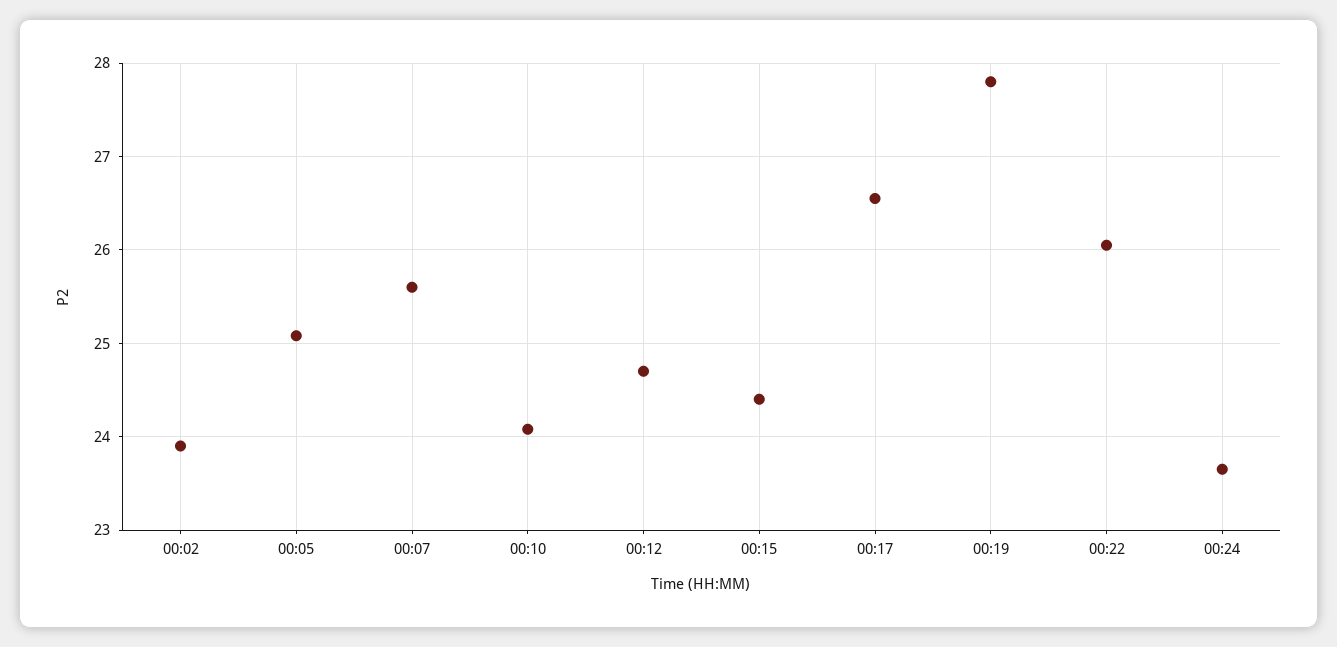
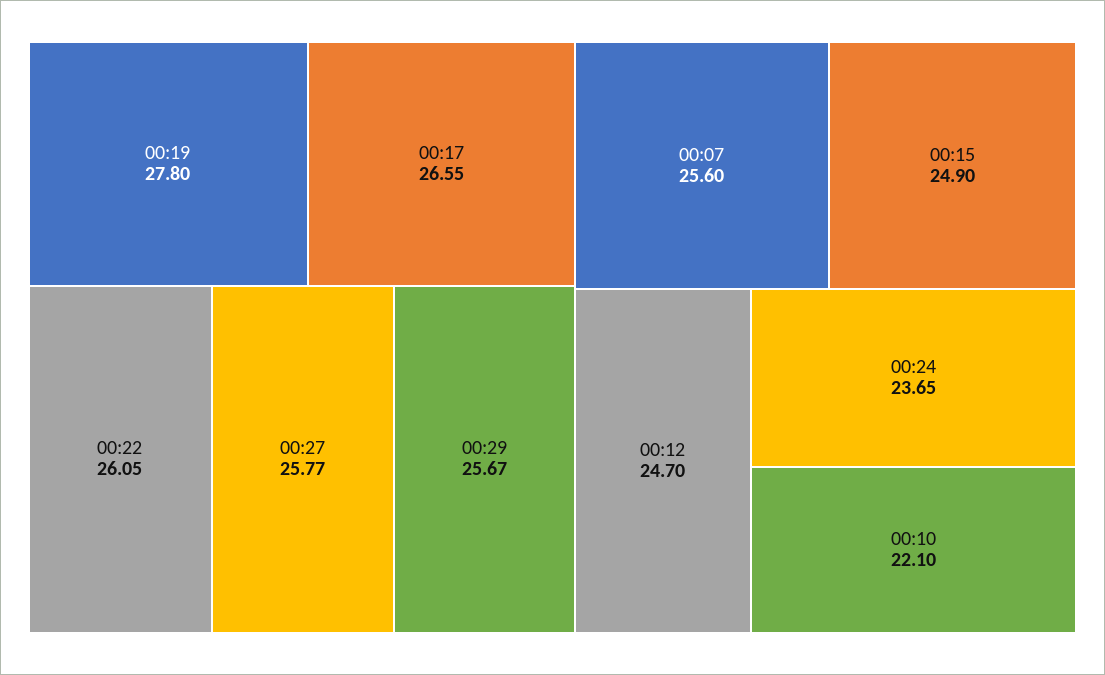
00:02: 23.9 -> none
00:05: 25.1 -> none
00:10: 24.1 -> 22.1
00:15: 24.4 -> 24.9
00:27: none -> 25.77
00:29: none -> 25.67

